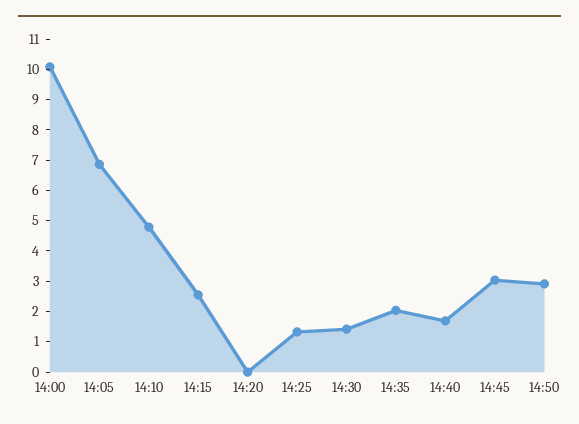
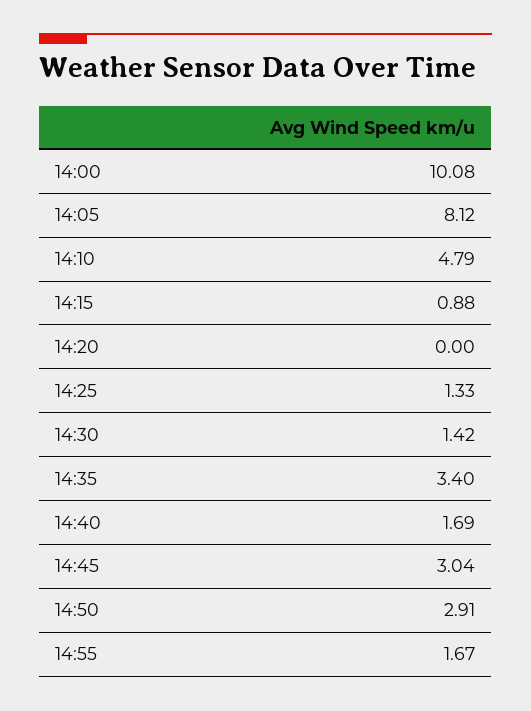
14:05: 7 -> 8.12
14:15: 2.5 -> 0.88
14:35: 2 -> 3.4
14:55: none -> 1.67

